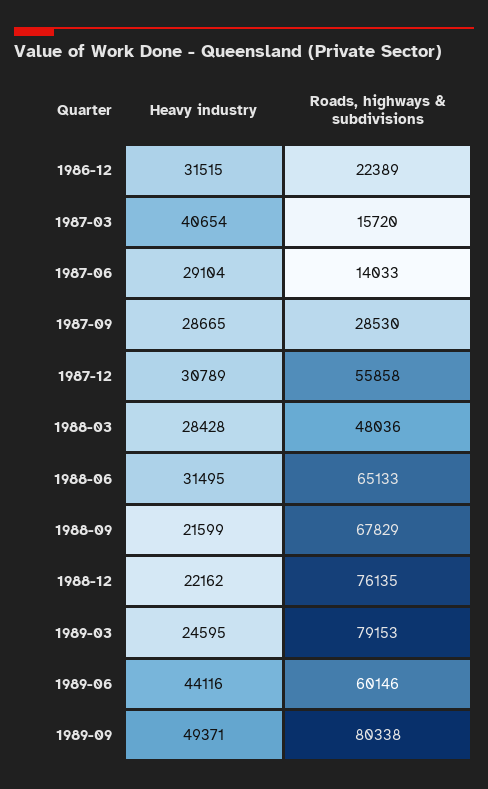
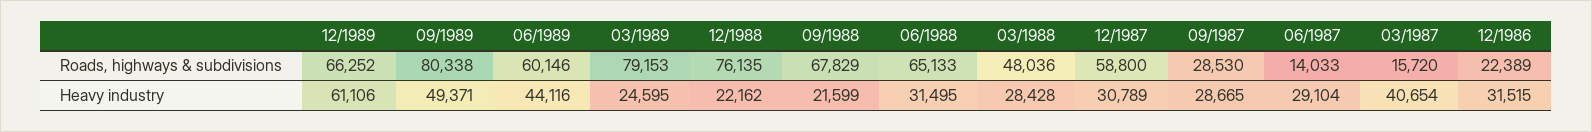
Roads, highways & subdivisions, 1987-12: 55858 -> 58800
Roads, highways & subdivisions, 12/1989: none -> 66252
Heavy industry, 12/1989: none -> 61106

